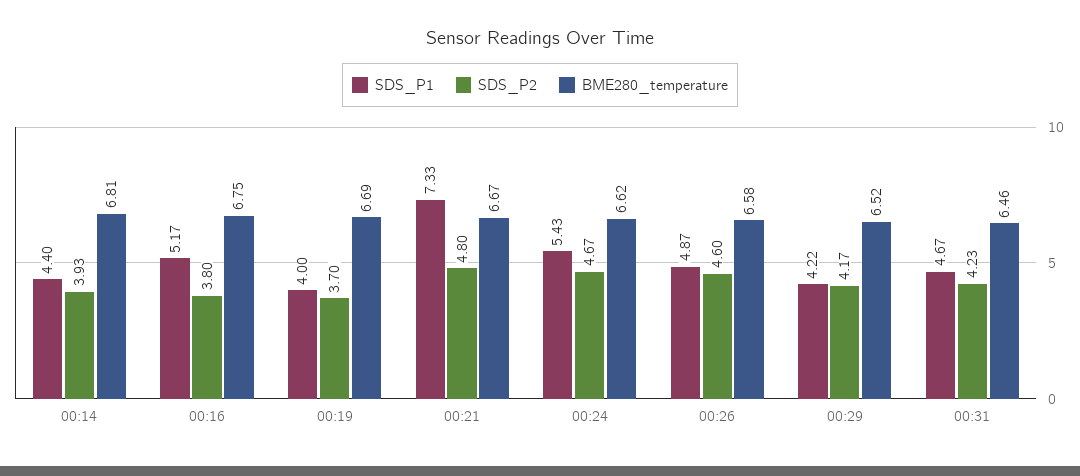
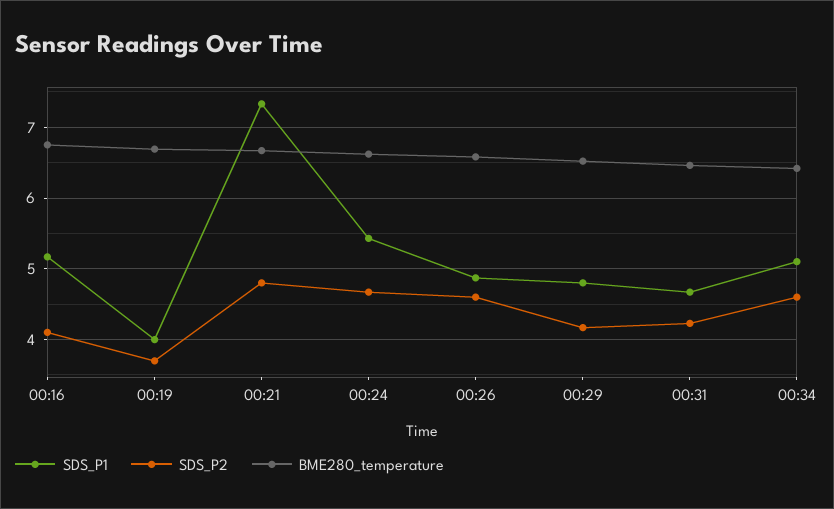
SDS_P1, 00:14: 4.4 -> none
SDS_P2, 00:14: 3.93 -> none
BME280_temperature, 00:14: 6.81 -> none
SDS_P2, 00:16: 3.8 -> 4.1
SDS_P1, 00:29: 4.22 -> 4.8
SDS_P1, 00:34: none -> 5.1
SDS_P2, 00:34: none -> 4.6
BME280_temperature, 00:34: none -> 6.4

